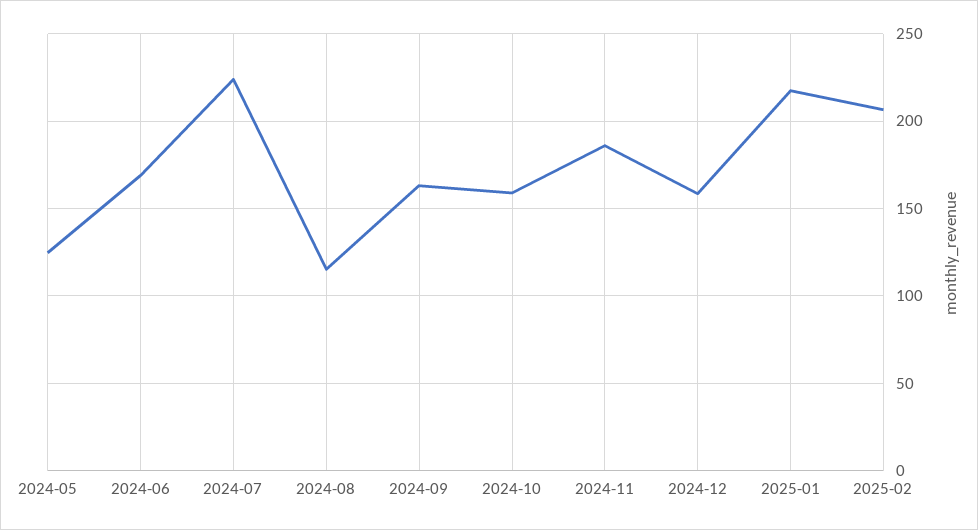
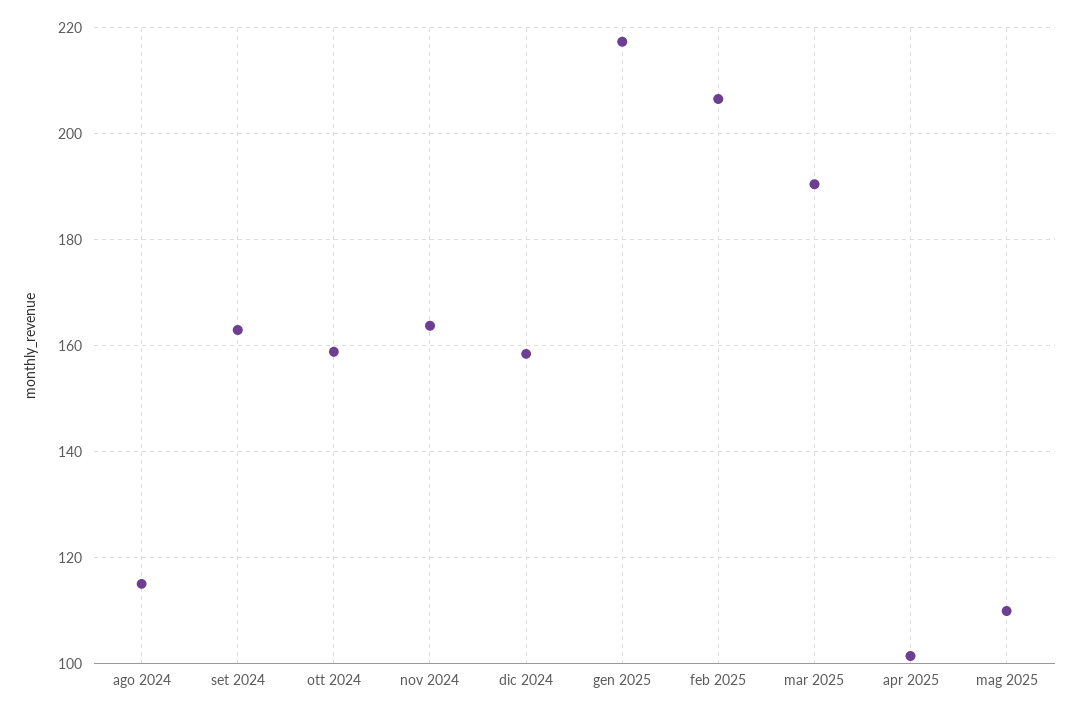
2024-05: 125 -> none
2024-06: 170 -> none
2024-07: 225 -> none
2024-11: 185 -> 164
mar 2025: none -> 190
apr 2025: none -> 102
mag 2025: none -> 110

